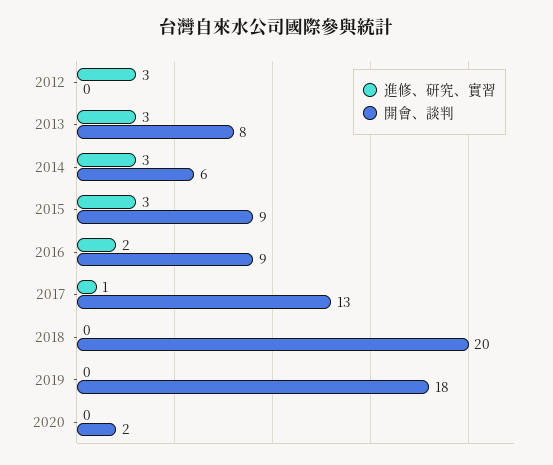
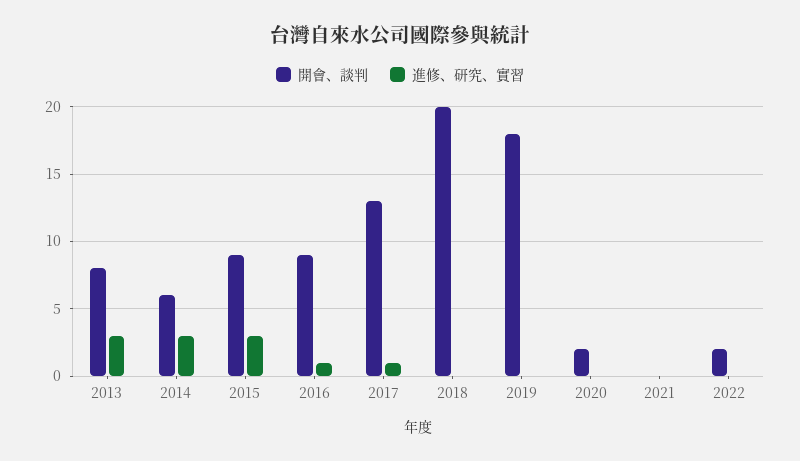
進修、研究、實習, 2012: 3 -> none
開會、談判, 2012: 0 -> none
進修、研究、實習, 2016: 2 -> 1
開會、談判, 2021: none -> 0
進修、研究、實習, 2021: none -> 0
開會、談判, 2022: none -> 2
進修、研究、實習, 2022: none -> 0

